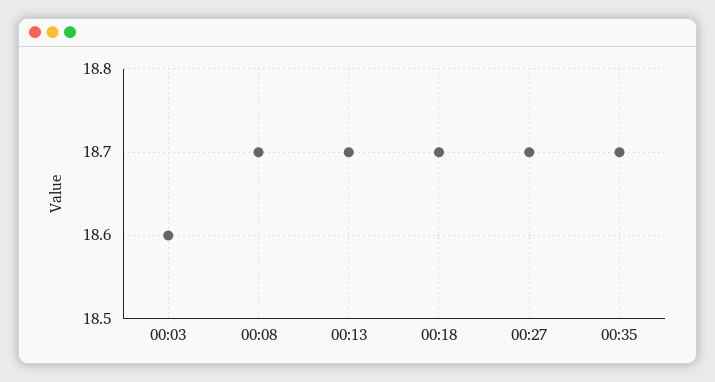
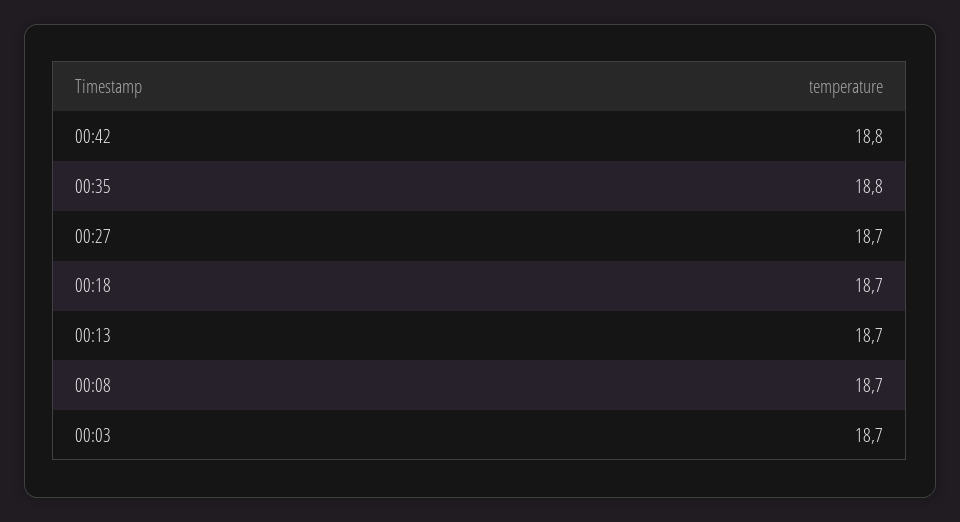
00:03: 18.6 -> 18.7
00:35: 18.7 -> 18.8
00:42: none -> 18.8

